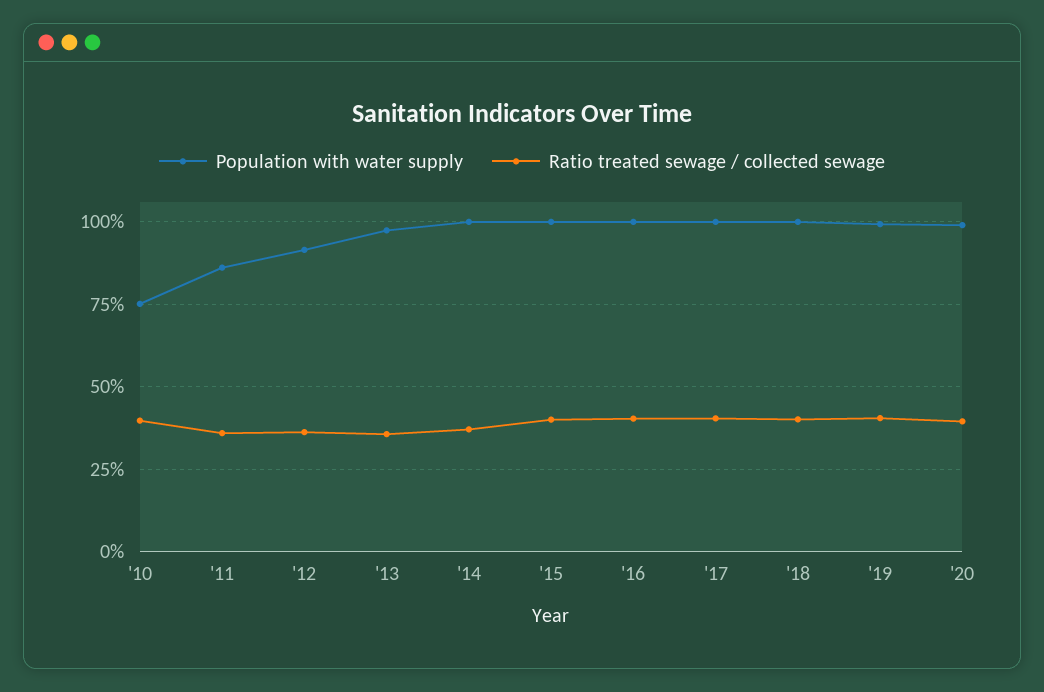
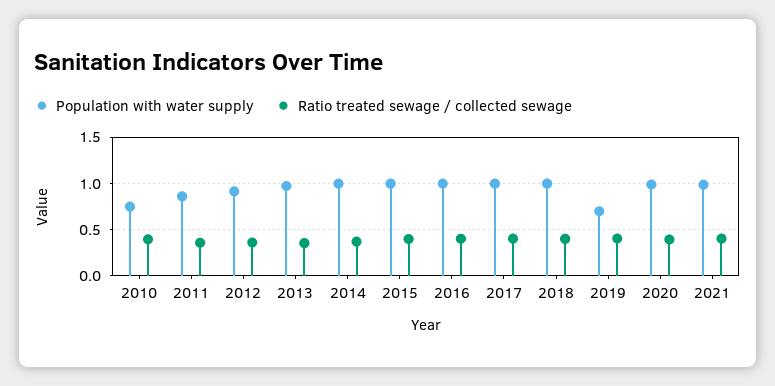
Population with water supply, '19: 1 -> 0.7
Population with water supply, 2021: none -> 1
Ratio treated sewage / collected sewage, 2021: none -> 0.4

